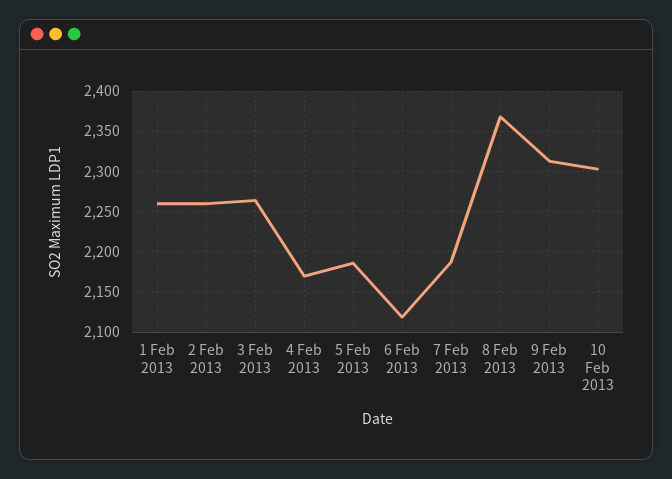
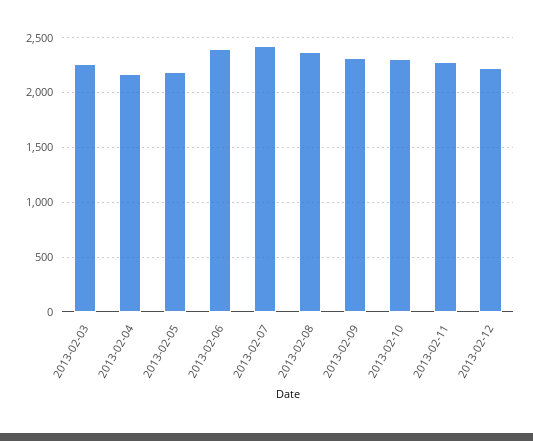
1 Feb 2013: 2260 -> none
2 Feb 2013: 2260 -> none
6 Feb 2013: 2120 -> 2400
7 Feb 2013: 2190 -> 2400
2013-02-11: none -> 2300
2013-02-12: none -> 2200

